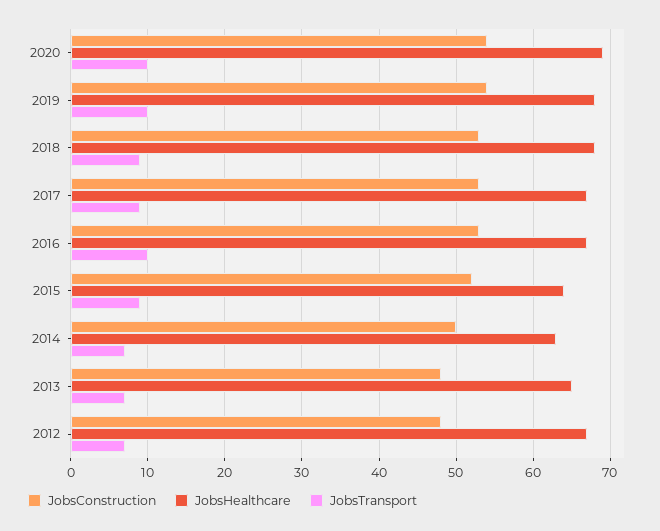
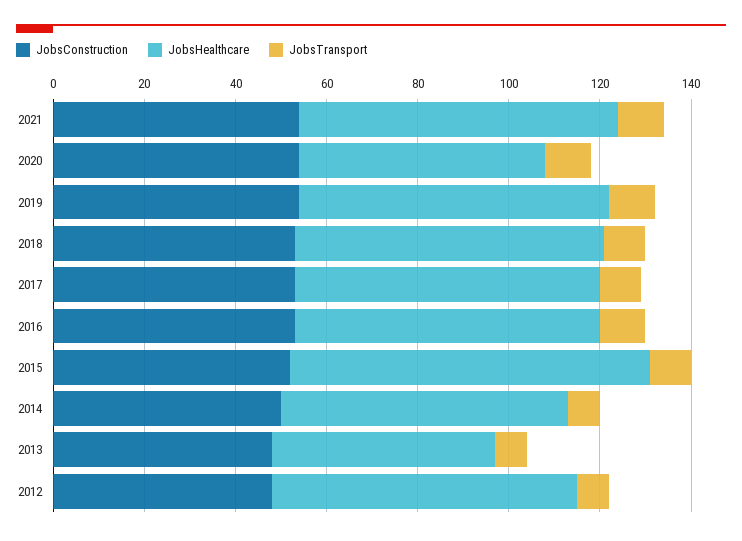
JobsHealthcare, 2020: 69 -> 55
JobsHealthcare, 2015: 64 -> 80
JobsHealthcare, 2013: 65 -> 50
JobsConstruction, 2021: none -> 55
JobsHealthcare, 2021: none -> 70
JobsTransport, 2021: none -> 10

